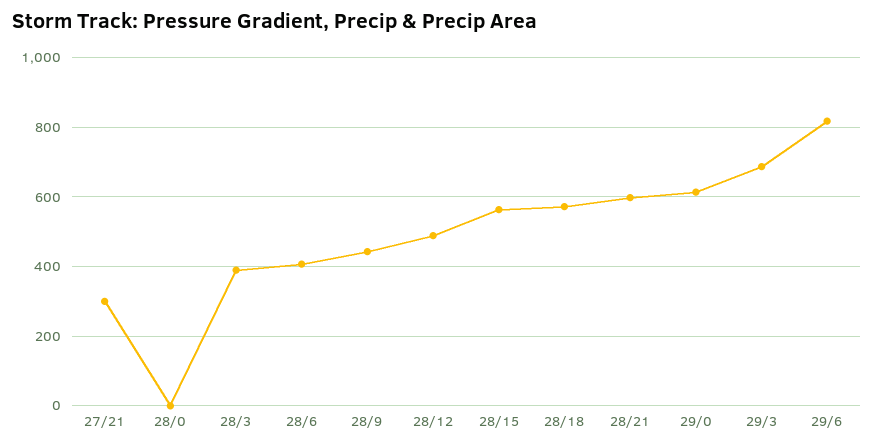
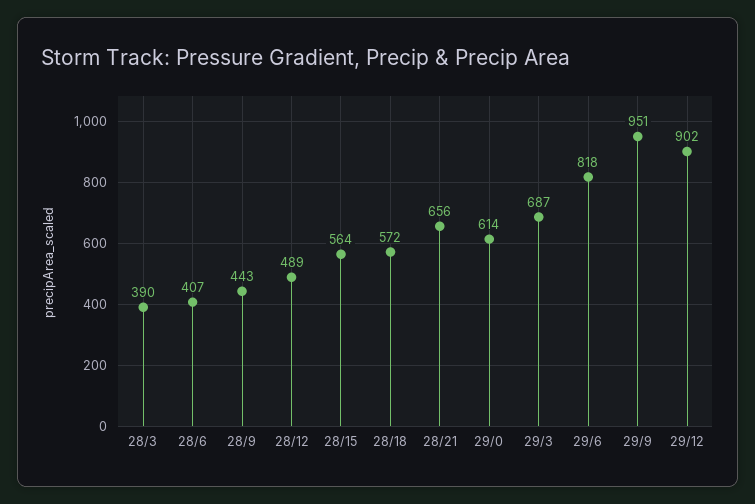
27/21: 300 -> none
28/0: 0 -> none
28/21: 600 -> 656
29/9: none -> 951
29/12: none -> 902

